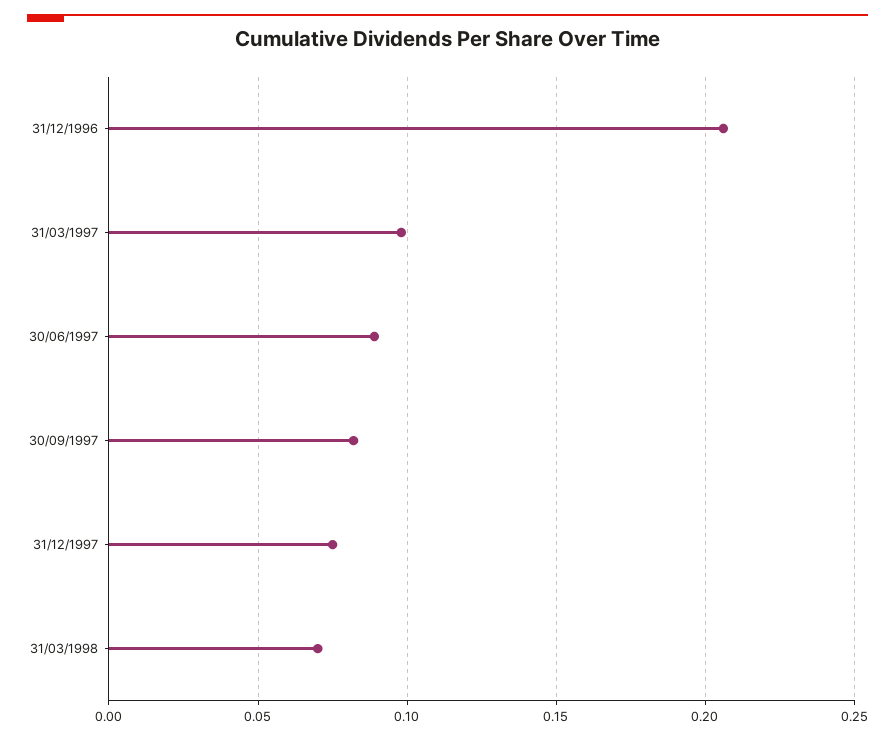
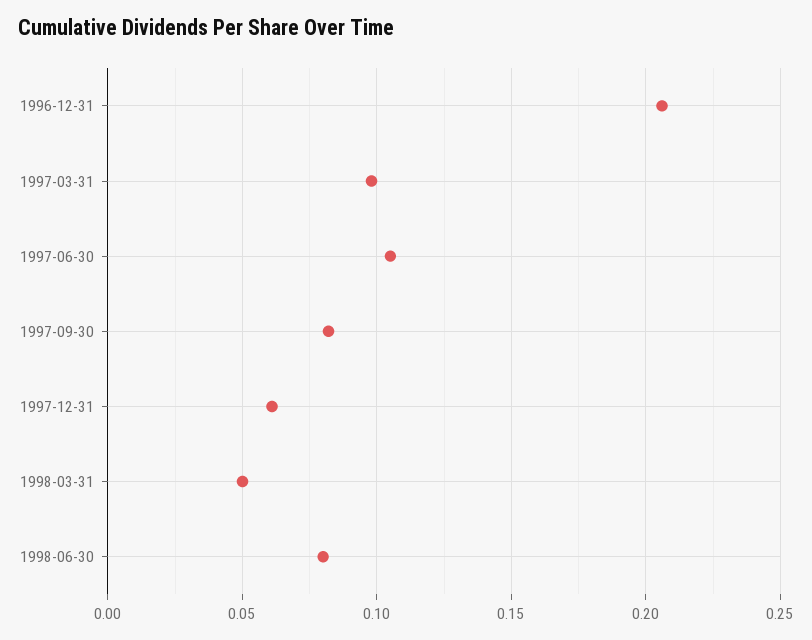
30/06/1997: 0.09 -> 0.105
31/12/1997: 0.075 -> 0.06
31/03/1998: 0.07 -> 0.05
1998-06-30: none -> 0.08

